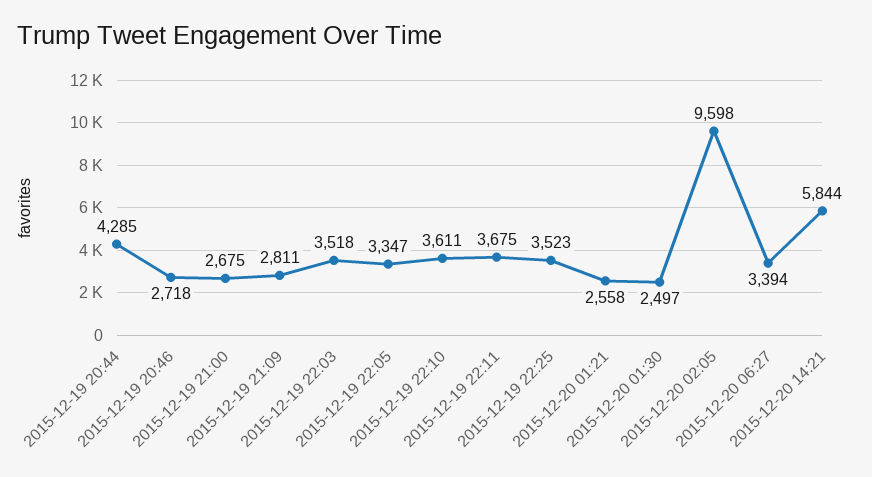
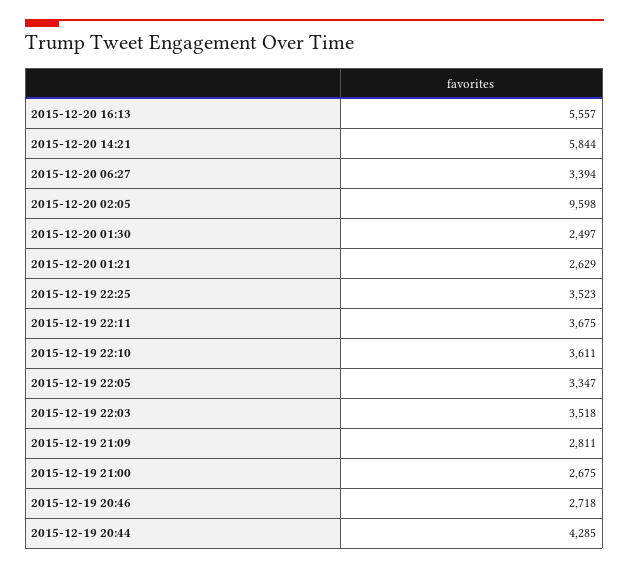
2015-12-20 01:21: 2558 -> 2629
2015-12-20 16:13: none -> 5557

